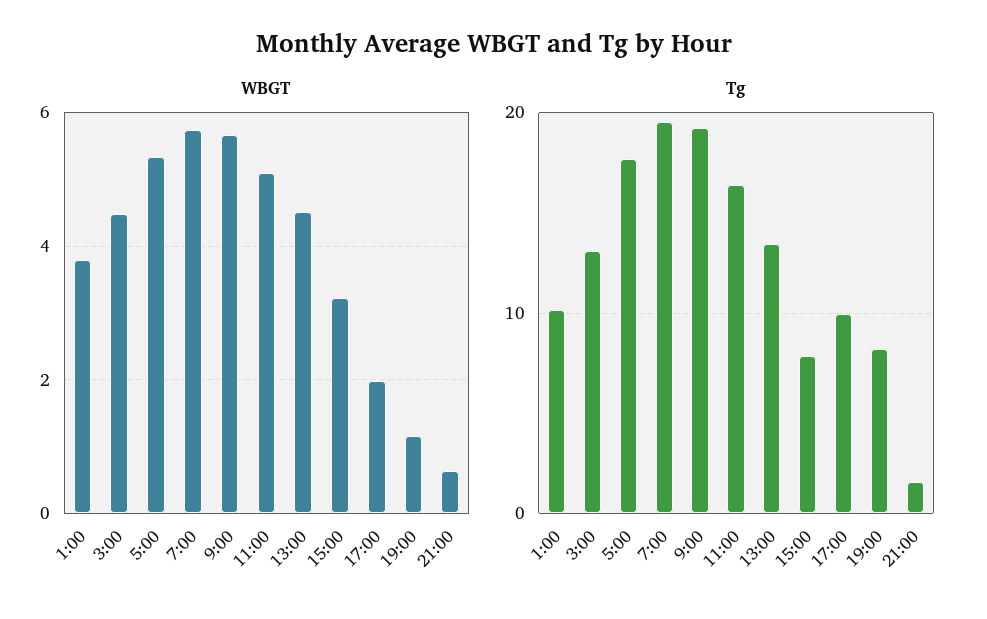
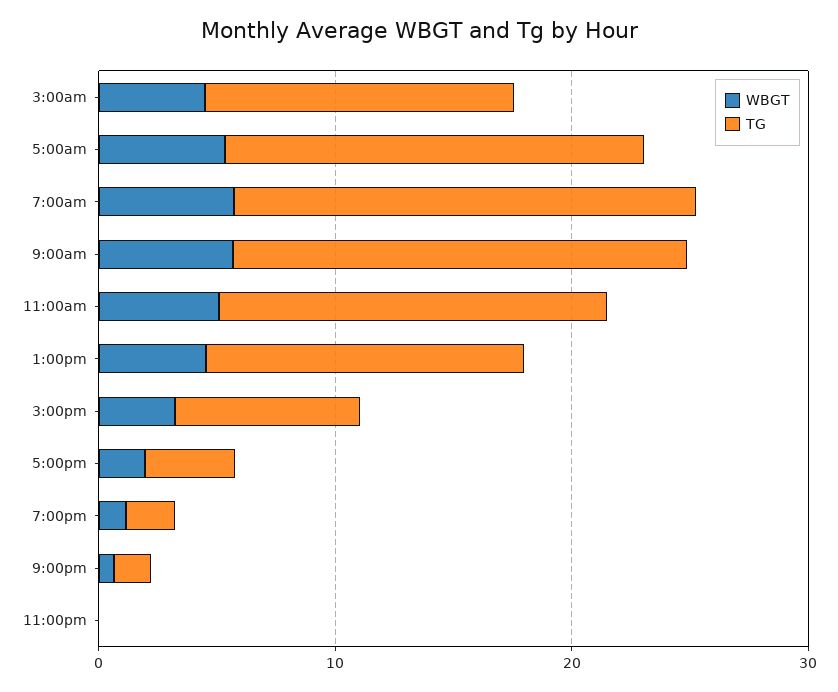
WBGT, 1:00: 3.8 -> none
Tg, 1:00: 10 -> none
Tg, 17:00: 10 -> 4
Tg, 19:00: 8 -> 2
WBGT, 11:00pm: none -> 0
Tg, 11:00pm: none -> 0

